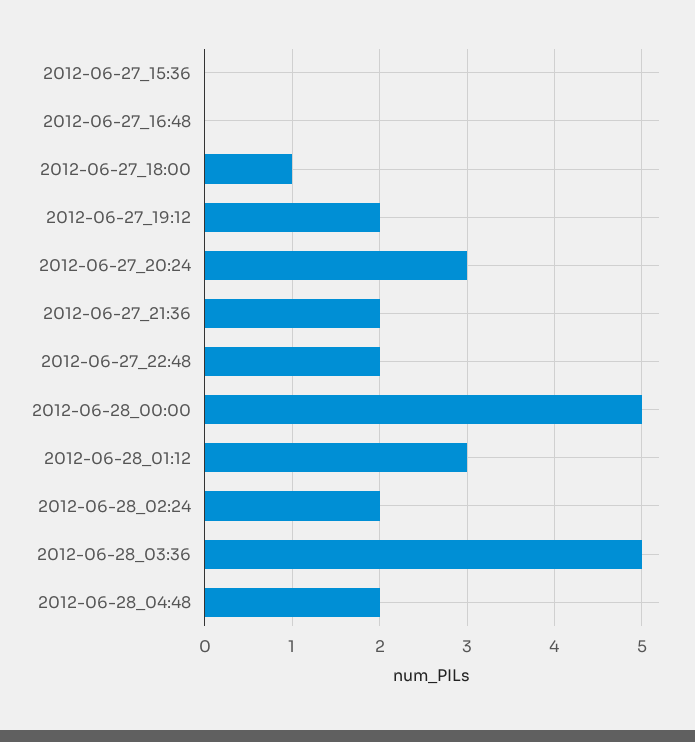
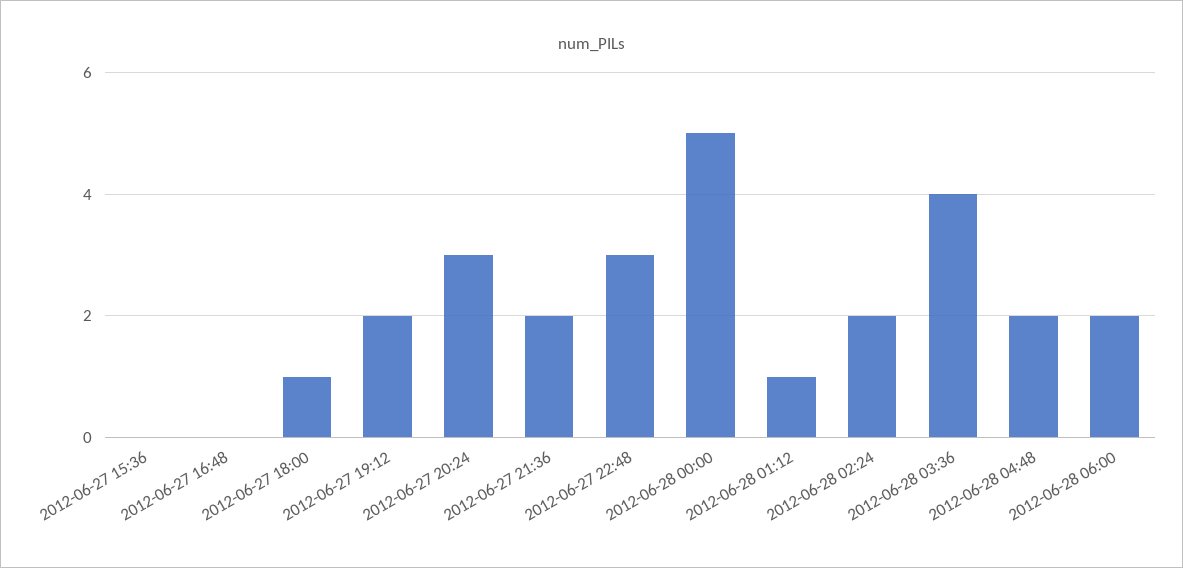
2012-06-27_22:48: 2 -> 3
2012-06-28_01:12: 3 -> 1
2012-06-28_03:36: 5 -> 4
2012-06-28 06:00: none -> 2

